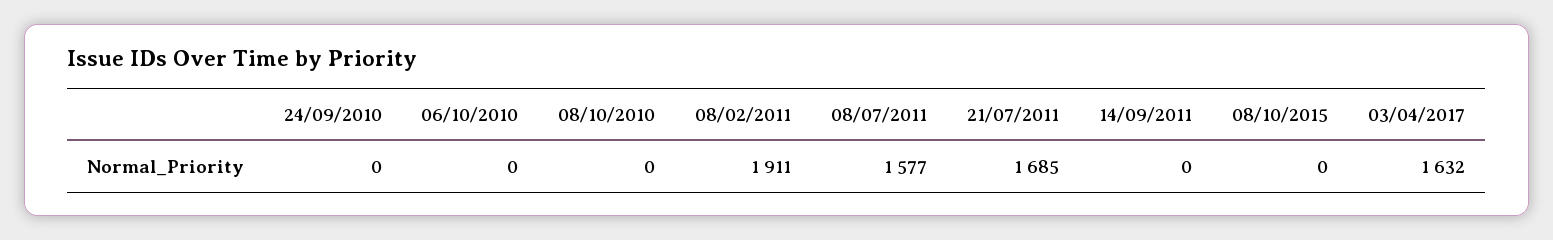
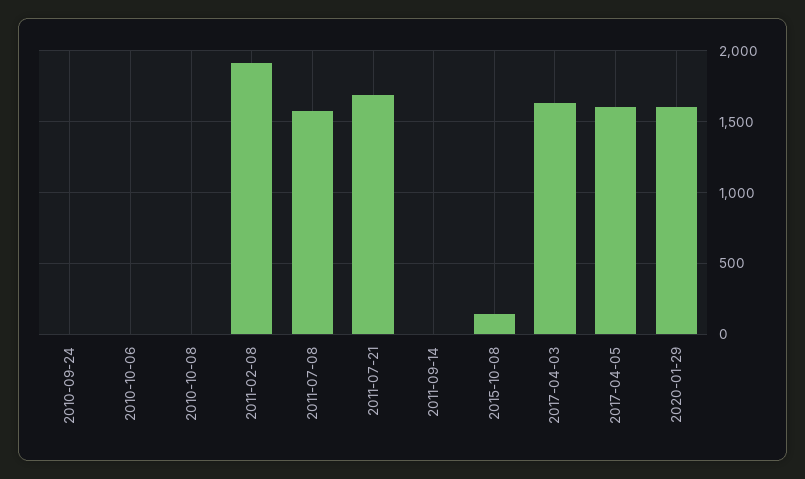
08/10/2015: 0 -> 150
2017-04-05: none -> 1600
2020-01-29: none -> 1600

